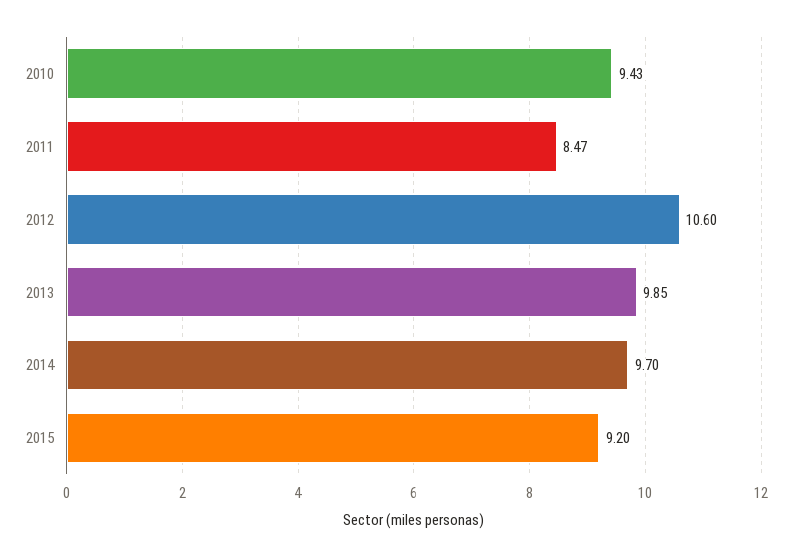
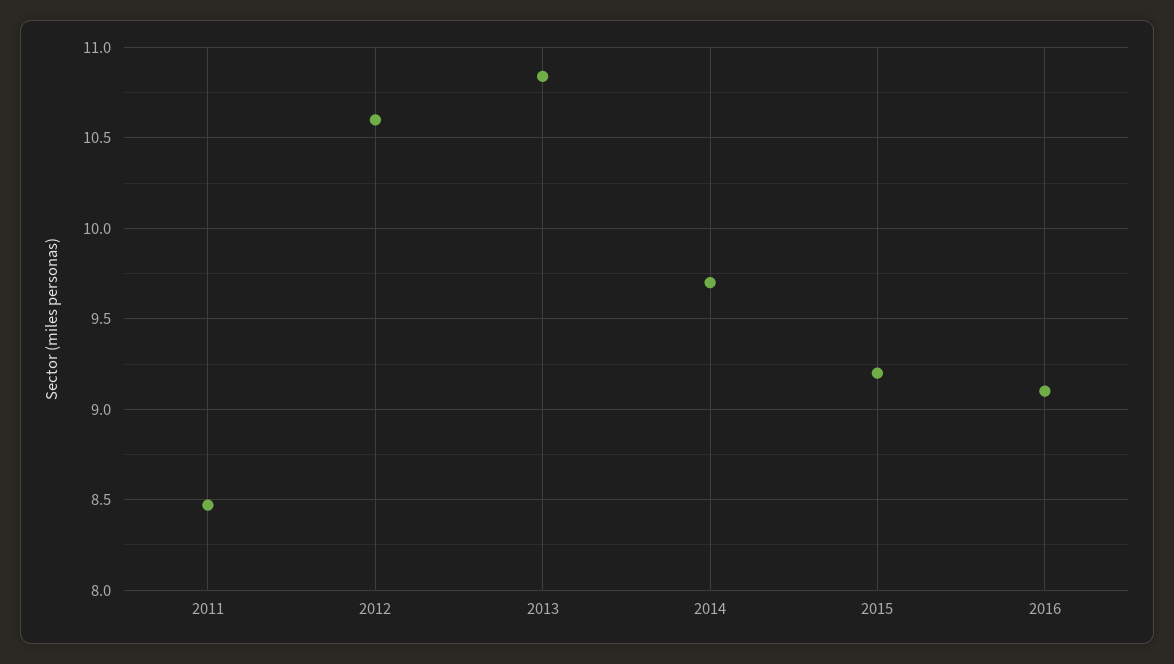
2010: 9.43 -> none
2013: 9.85 -> 10.85
2016: none -> 9.1

